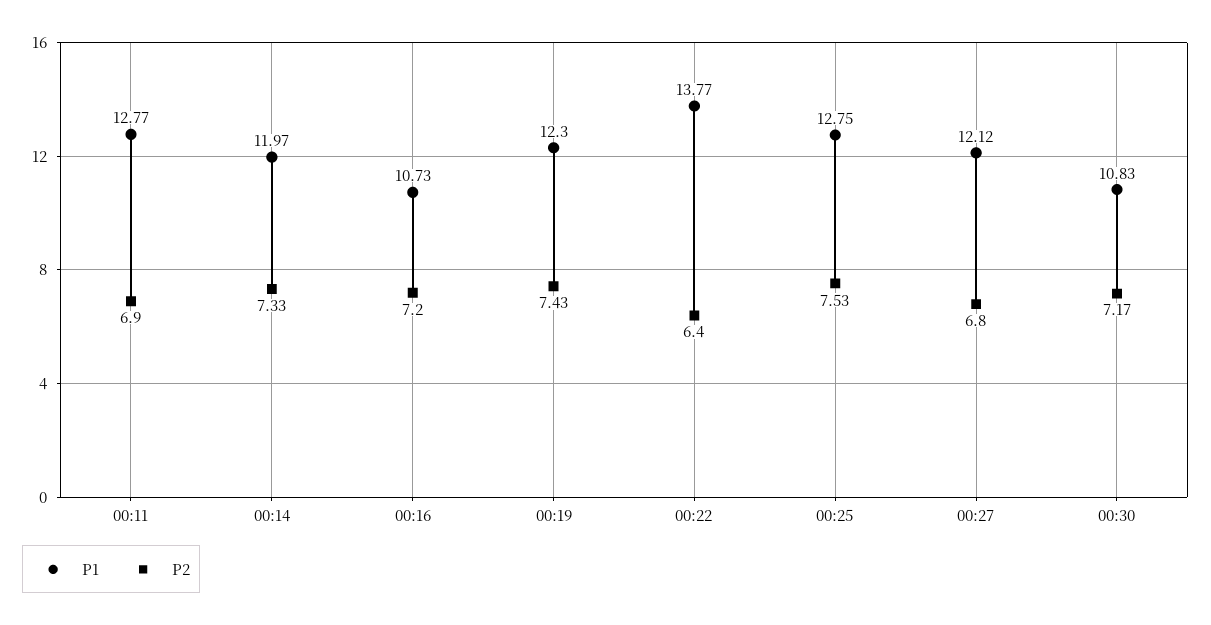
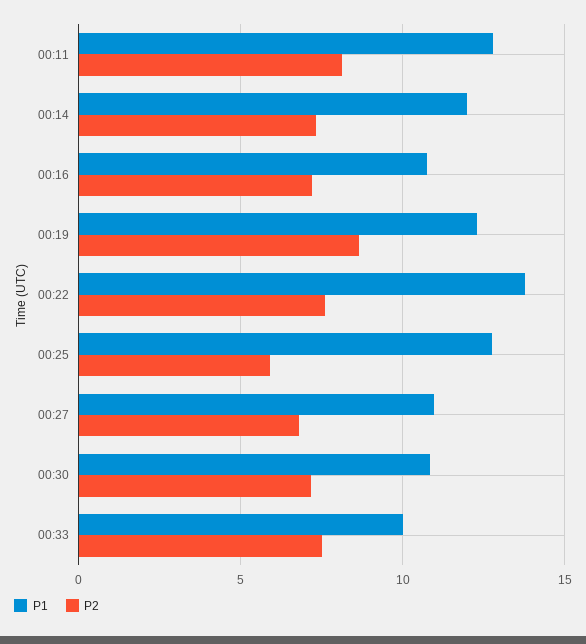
P2, 00:11: 6.9 -> 8
P2, 00:19: 7.43 -> 8.5
P2, 00:22: 6.4 -> 7.5
P2, 00:25: 7.53 -> 6
P1, 00:27: 12.12 -> 11
P1, 00:33: none -> 10
P2, 00:33: none -> 7.5

